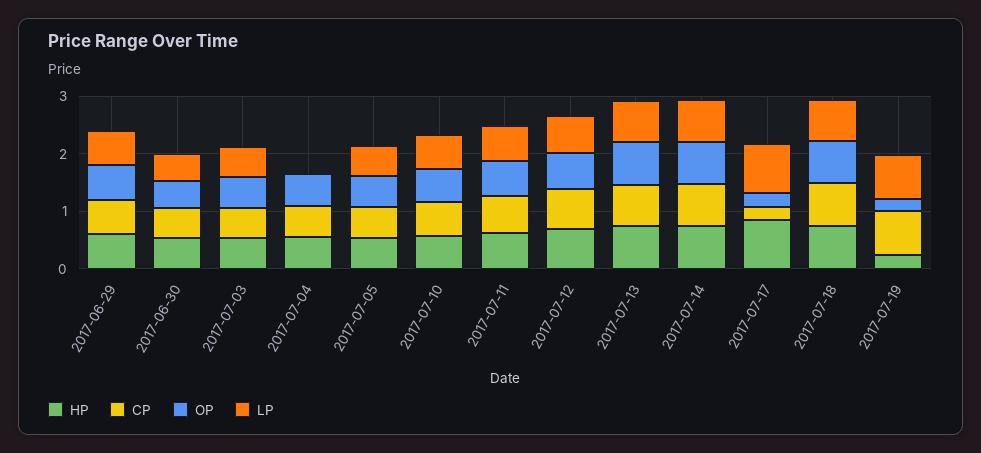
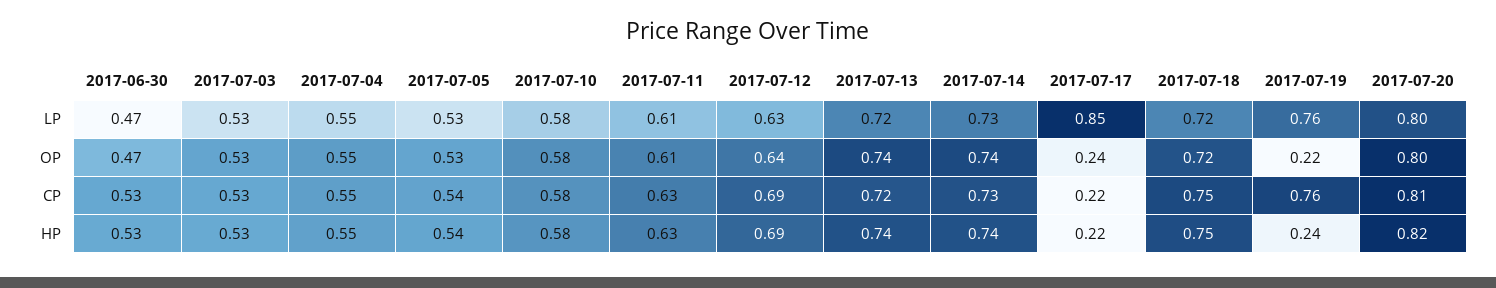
HP, 2017-06-29: 0.6 -> none
CP, 2017-06-29: 0.6 -> none
OP, 2017-06-29: 0.6 -> none
LP, 2017-06-29: 0.6 -> none
LP, 2017-07-04: 0 -> 0.55
HP, 2017-07-17: 0.8 -> 0.22
LP, 2017-07-20: none -> 0.8
OP, 2017-07-20: none -> 0.8
CP, 2017-07-20: none -> 0.81
HP, 2017-07-20: none -> 0.82

